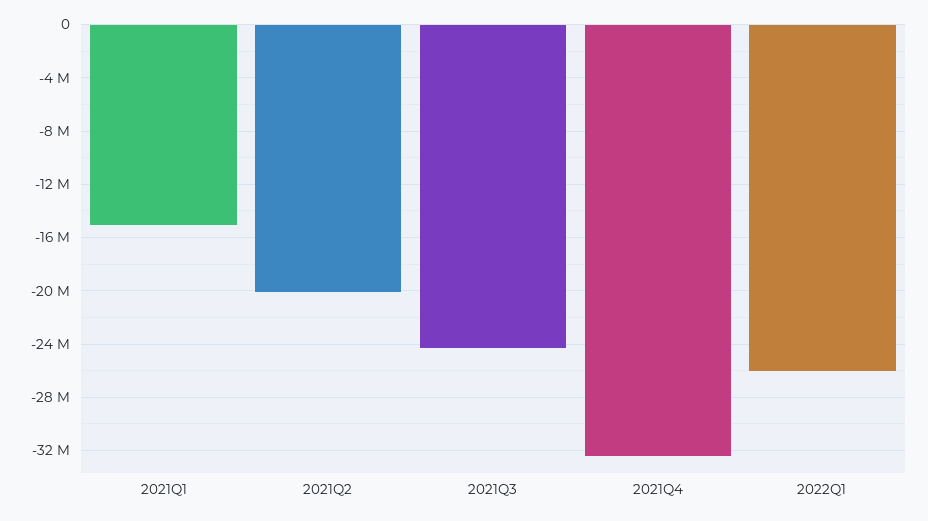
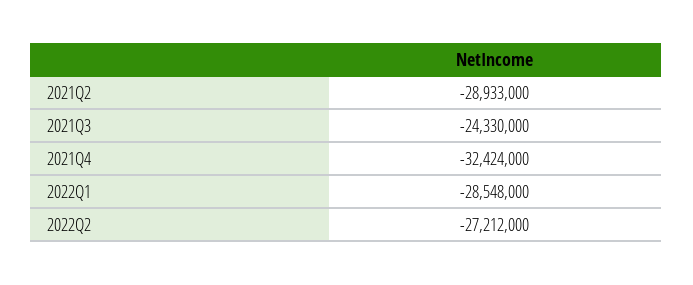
2021Q1: -15000000 -> none
2021Q2: -20000000 -> -28933000
2022Q1: -26000000 -> -28548000
2022Q2: none -> -27212000

